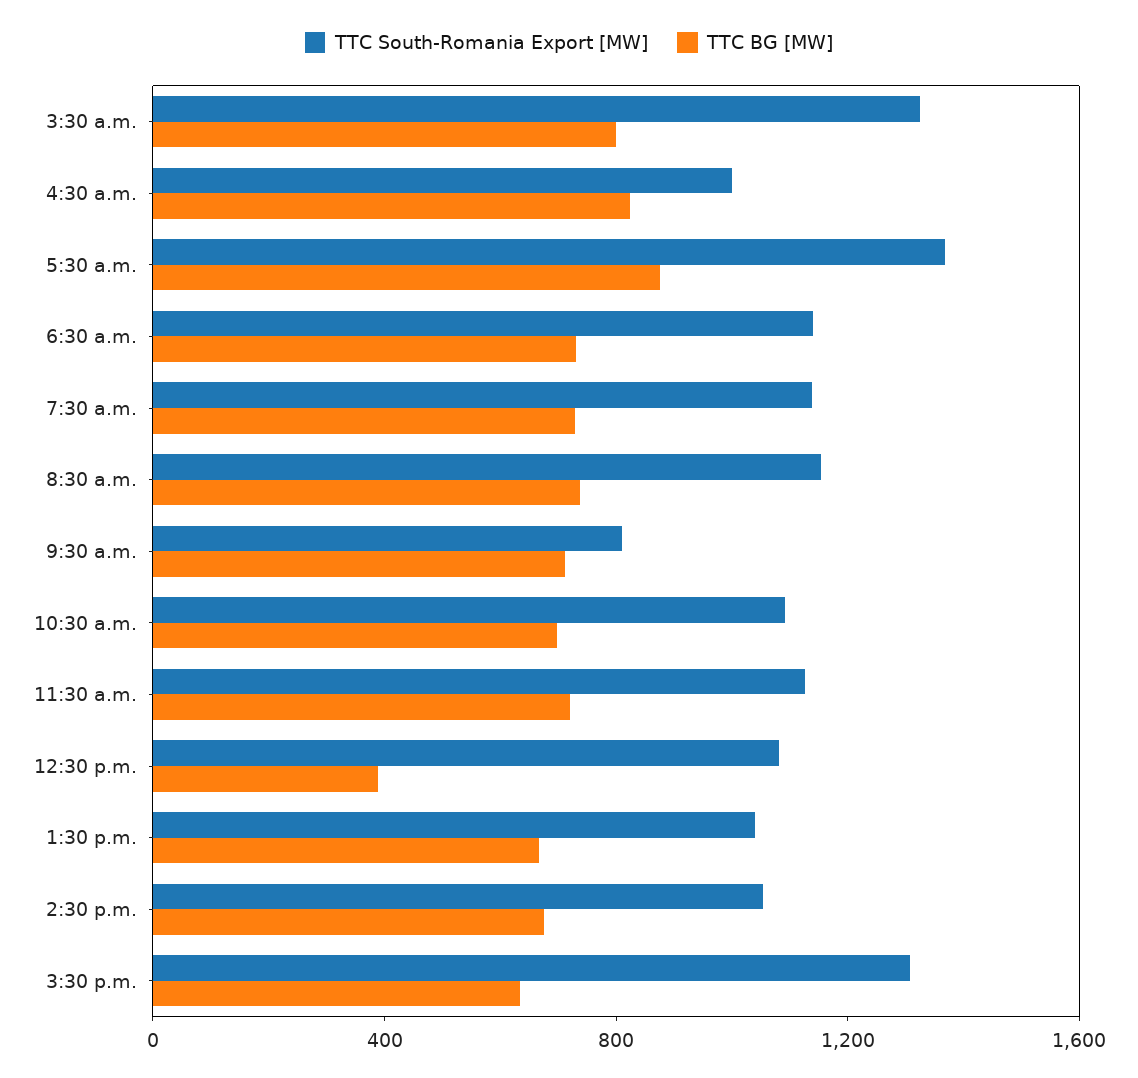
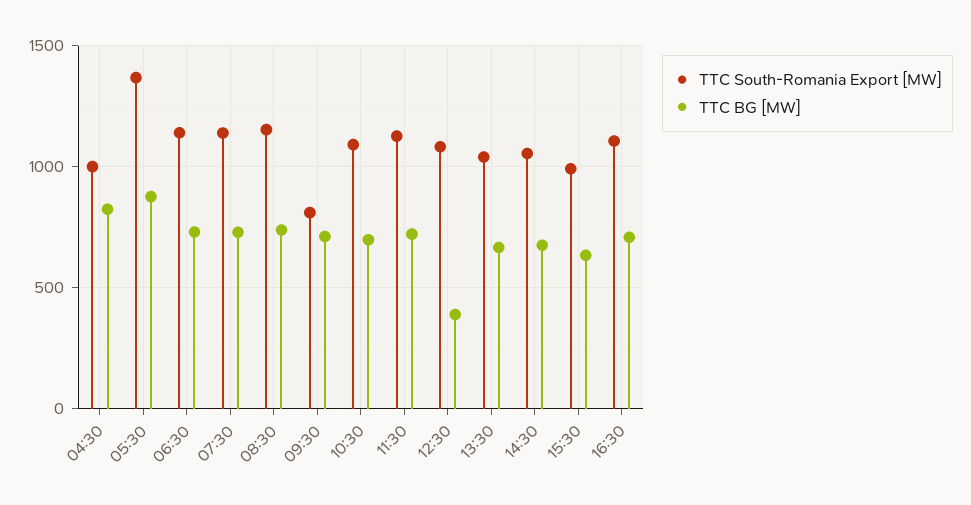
TTC South-Romania Export [MW], 3:30 a.m.: 1300 -> none
TTC BG [MW], 3:30 a.m.: 800 -> none
TTC South-Romania Export [MW], 3:30 p.m.: 1300 -> 1000
TTC South-Romania Export [MW], 16:30: none -> 1100
TTC BG [MW], 16:30: none -> 700

